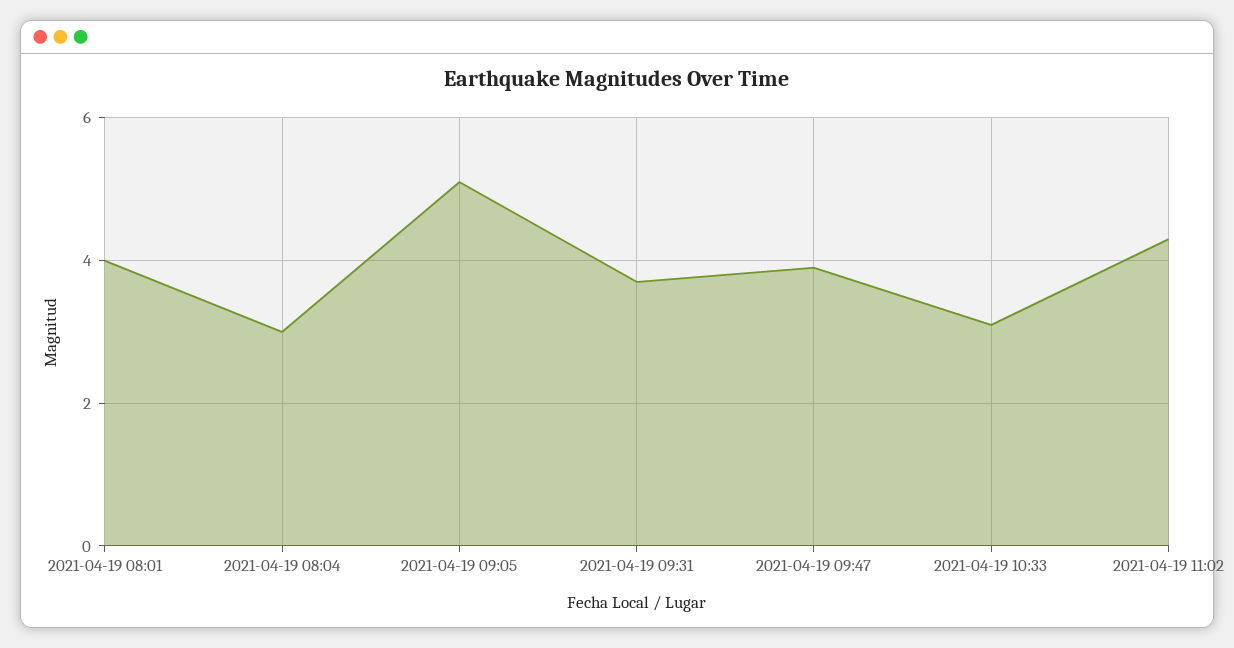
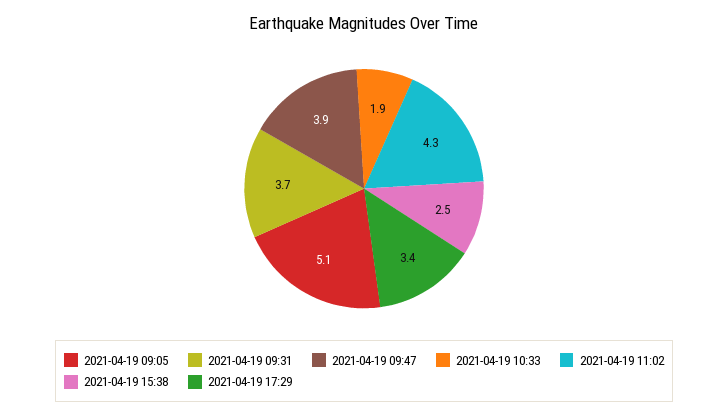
2021-04-19 08:01: 4 -> none
2021-04-19 08:04: 3 -> none
2021-04-19 10:33: 3 -> 1.9
2021-04-19 15:38: none -> 2.5
2021-04-19 17:29: none -> 3.4

